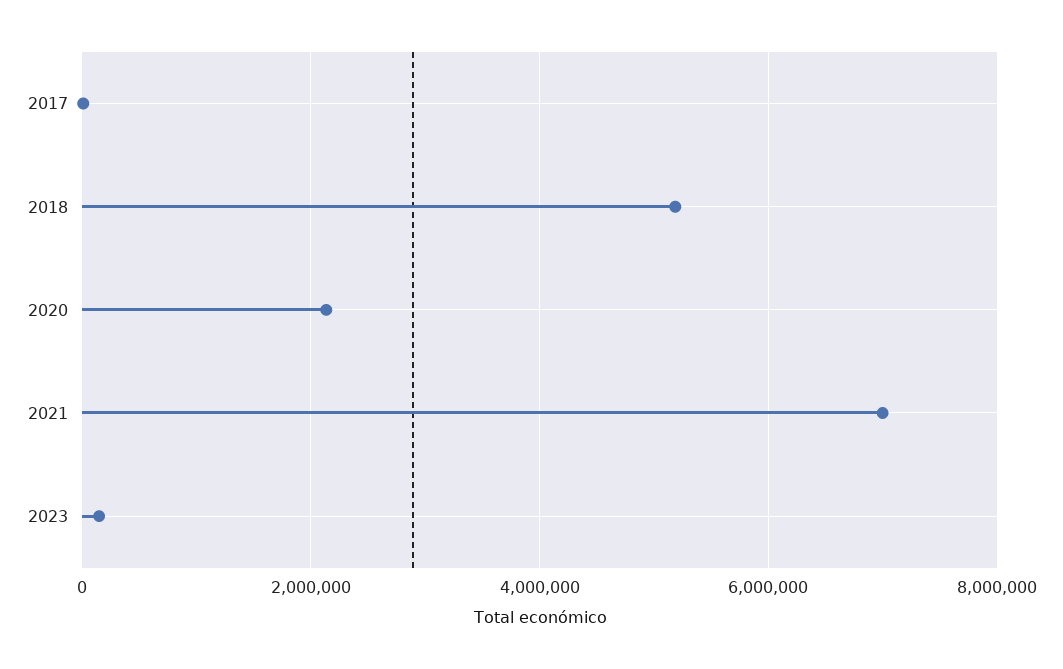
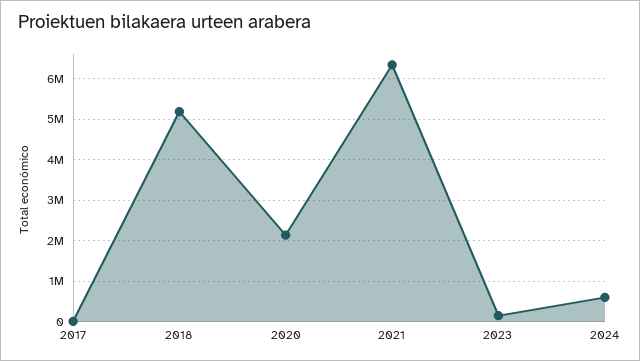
2021: 7000000 -> 6400000
2024: none -> 600000

